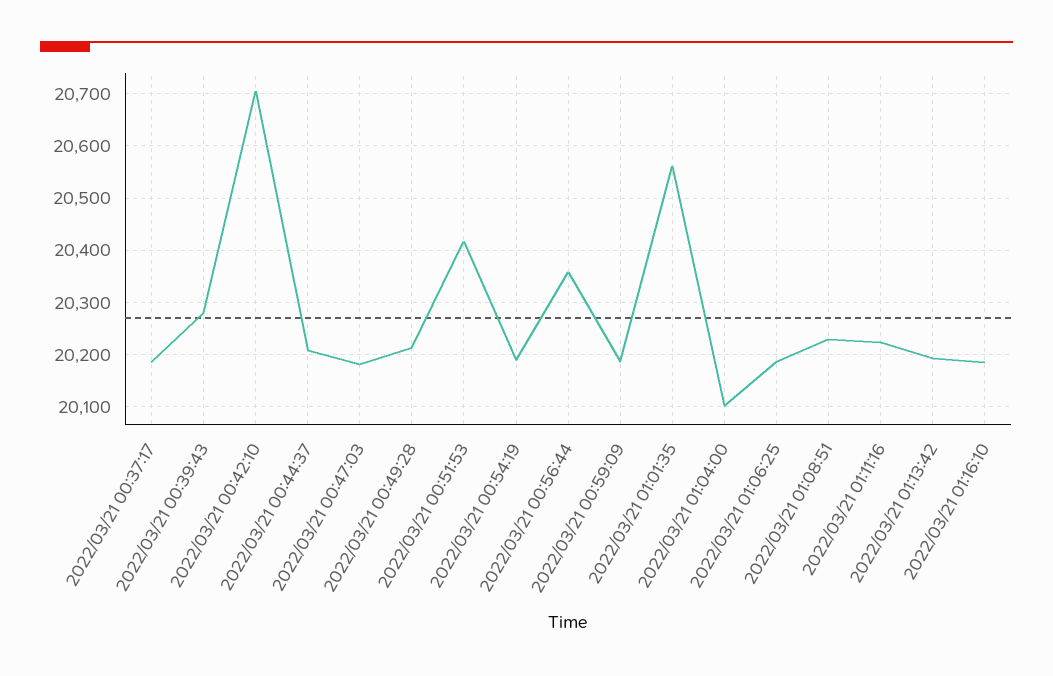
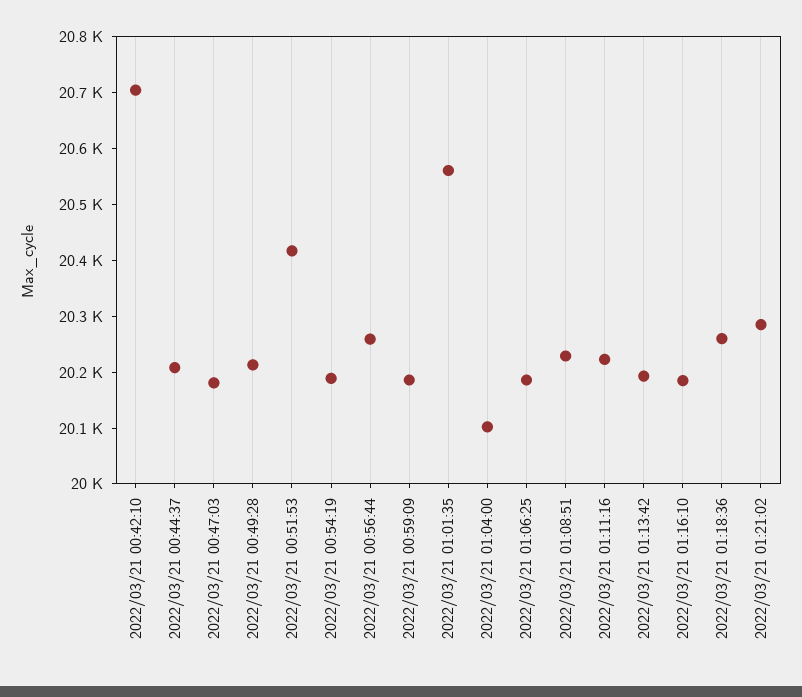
2022/03/21 00:37:17: 20180 -> none
2022/03/21 00:39:43: 20280 -> none
2022/03/21 00:56:44: 20360 -> 20260
2022/03/21 01:18:36: none -> 20260
2022/03/21 01:21:02: none -> 20280

